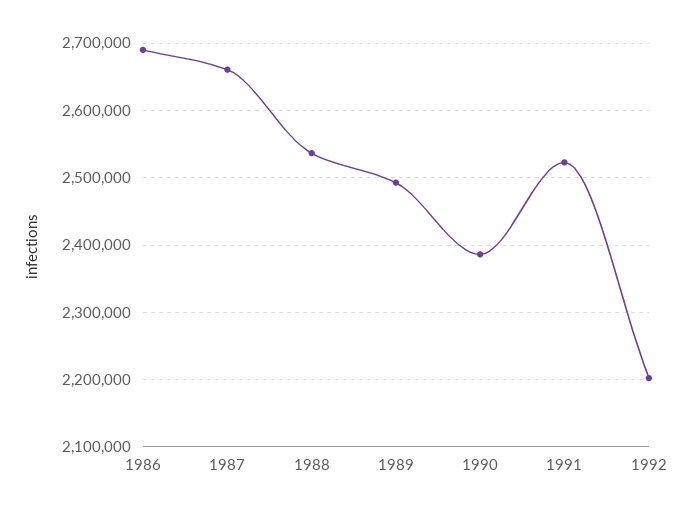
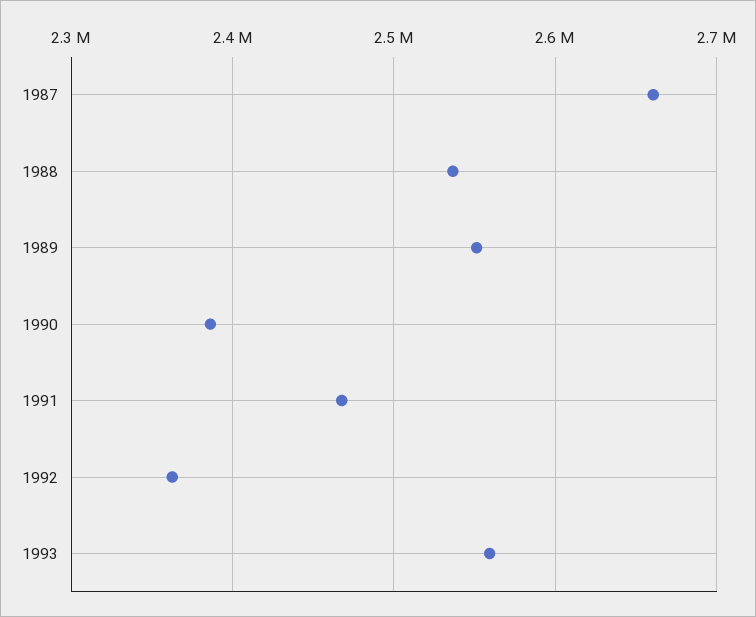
1986: 2690000 -> none
1989: 2490000 -> 2550000
1991: 2520000 -> 2470000
1992: 2200000 -> 2360000
1993: none -> 2560000

